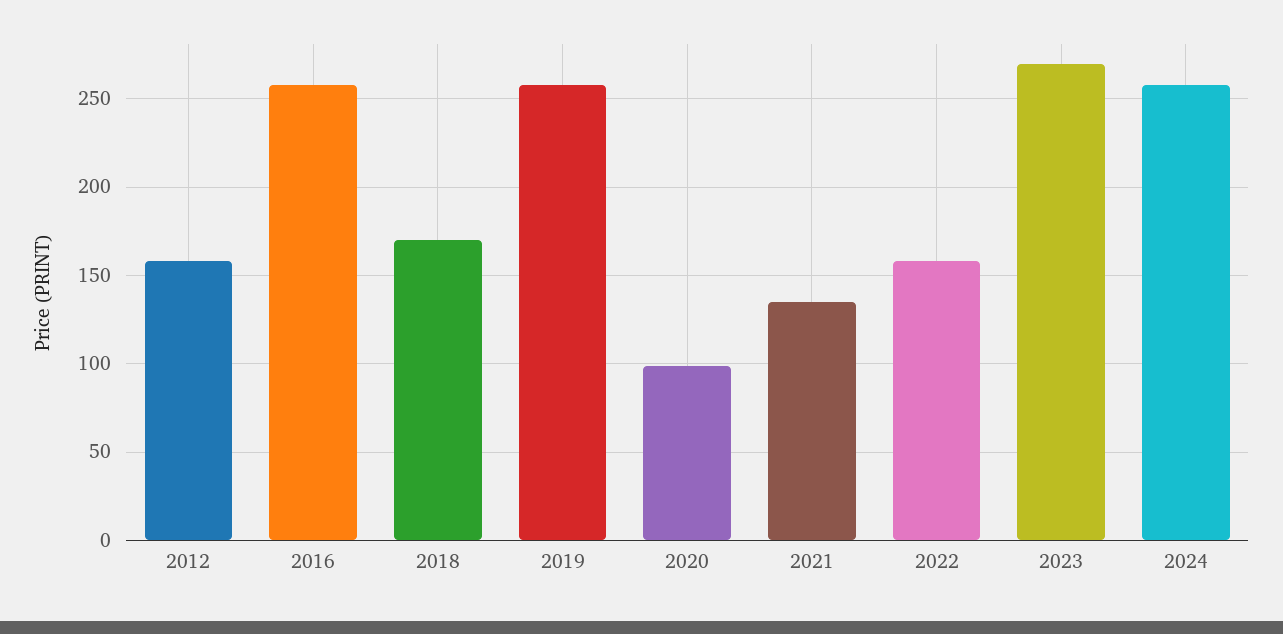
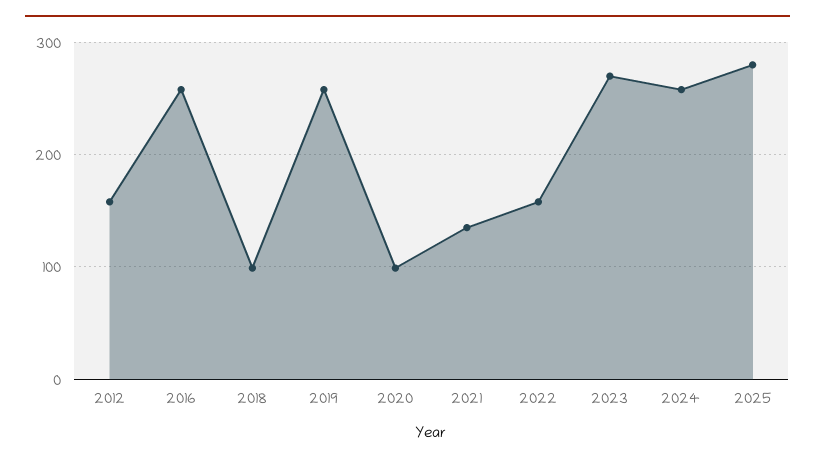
2018: 170 -> 100
2025: none -> 280

